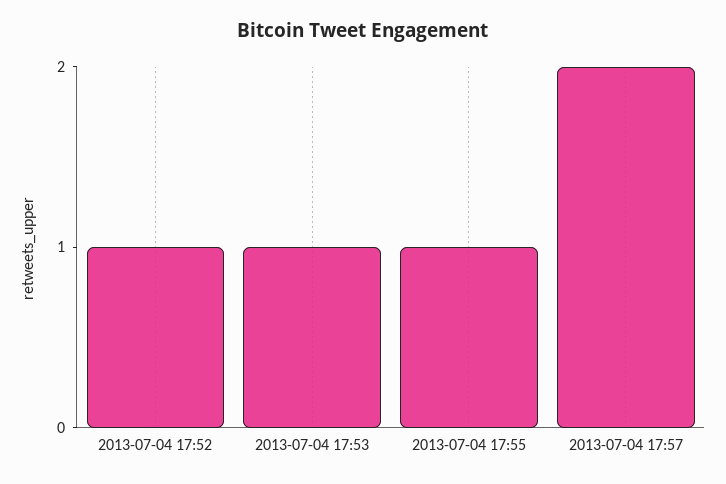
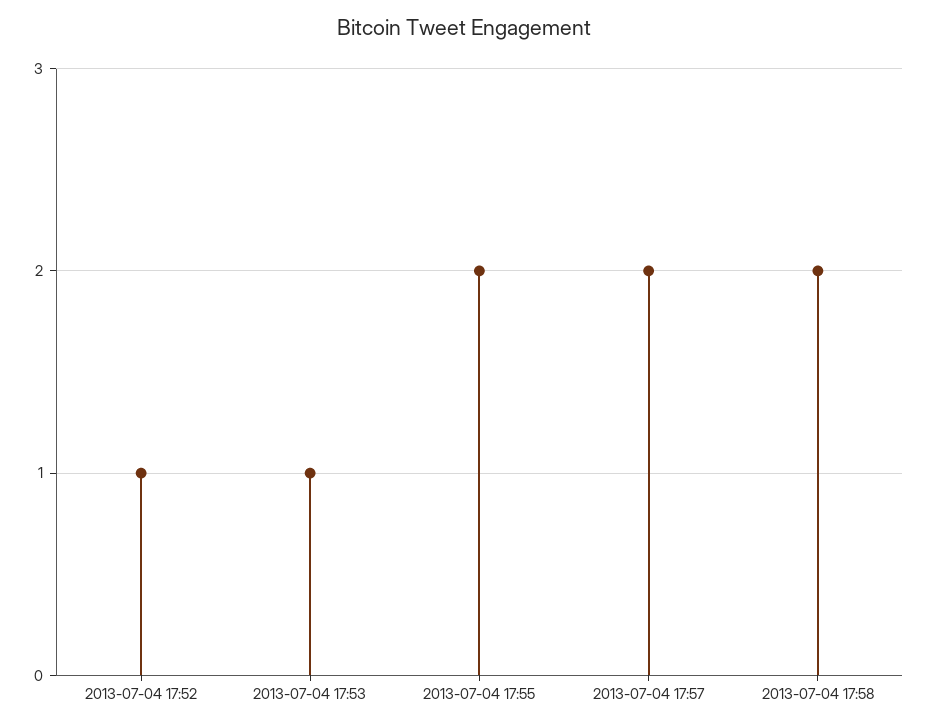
2013-07-04 17:55: 1 -> 2
2013-07-04 17:58: none -> 2

